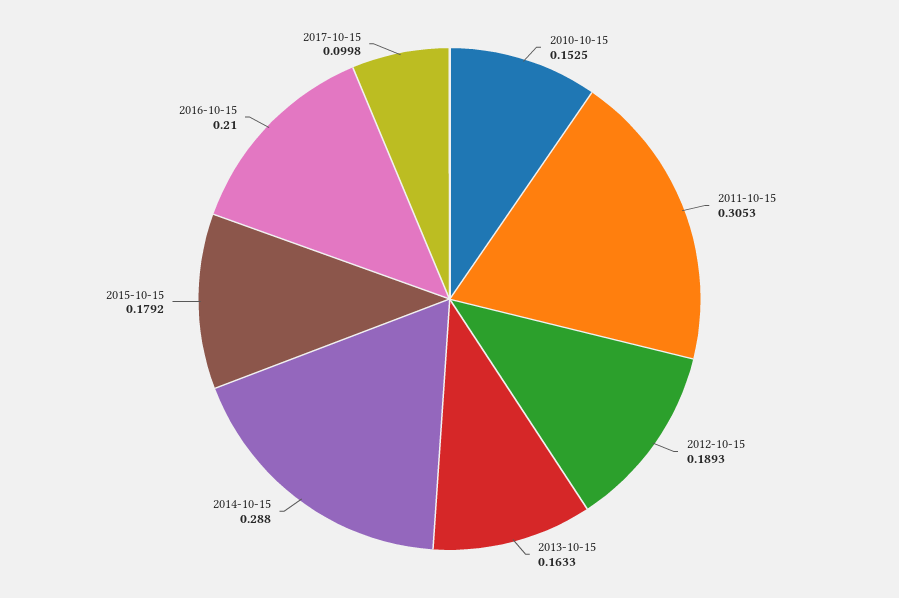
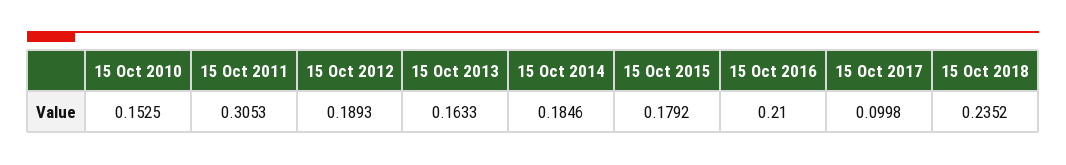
2014-10-15: 0.288 -> 0.1846
15 Oct 2018: none -> 0.2352

